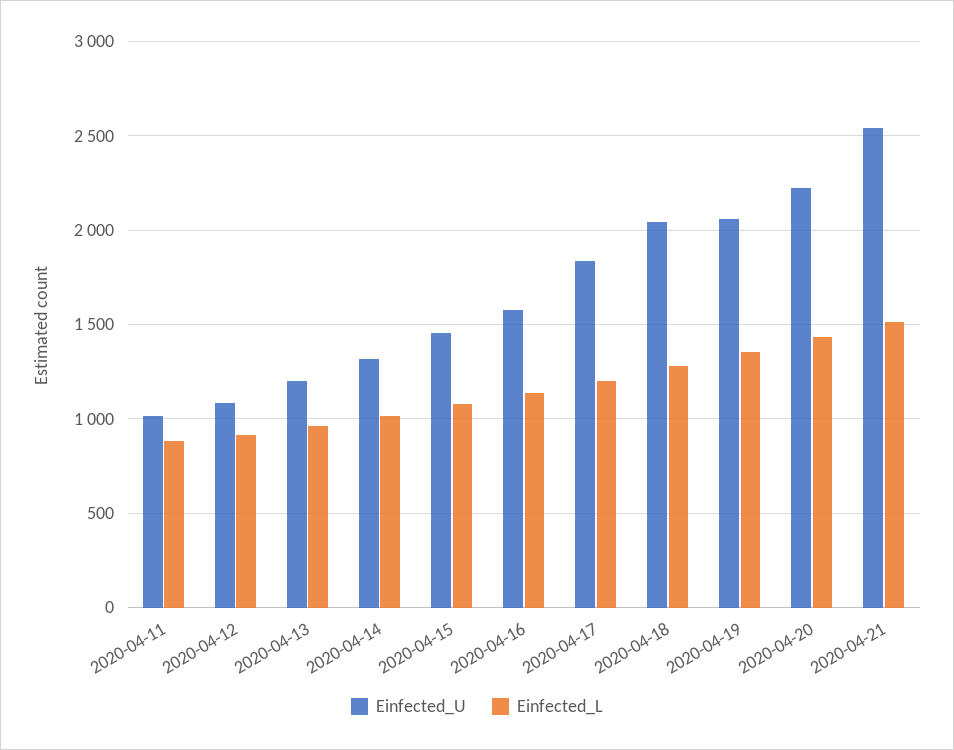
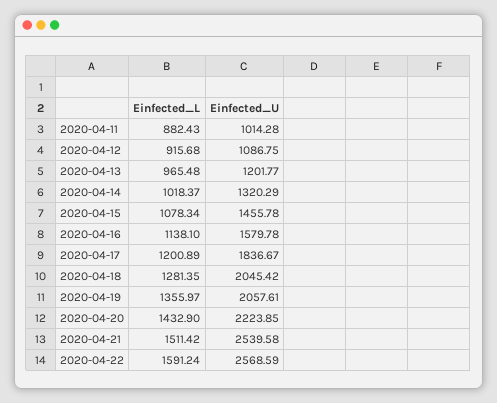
Einfected_L, 2020-04-22: none -> 1591.24
Einfected_U, 2020-04-22: none -> 2568.59

